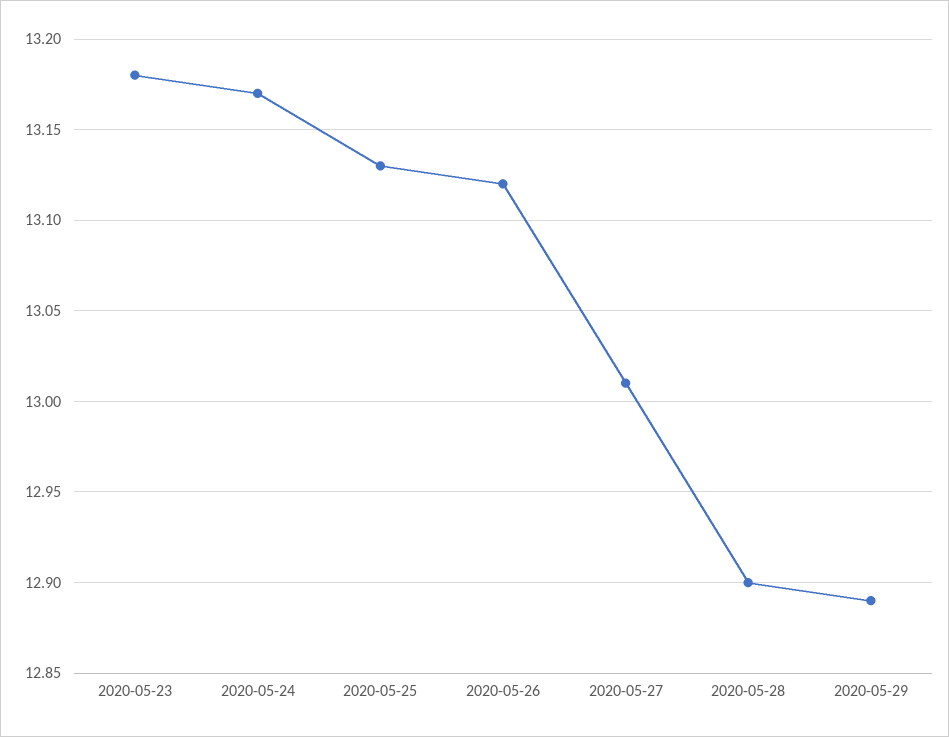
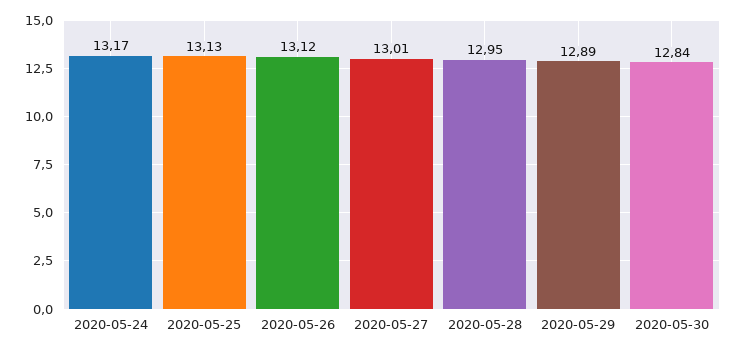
2020-05-23: 13.18 -> none
2020-05-28: 12.9 -> 12.95
2020-05-30: none -> 12.84

